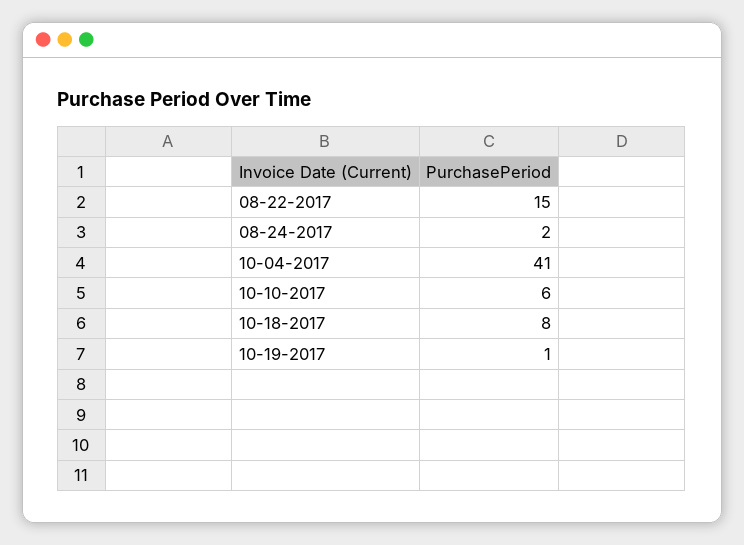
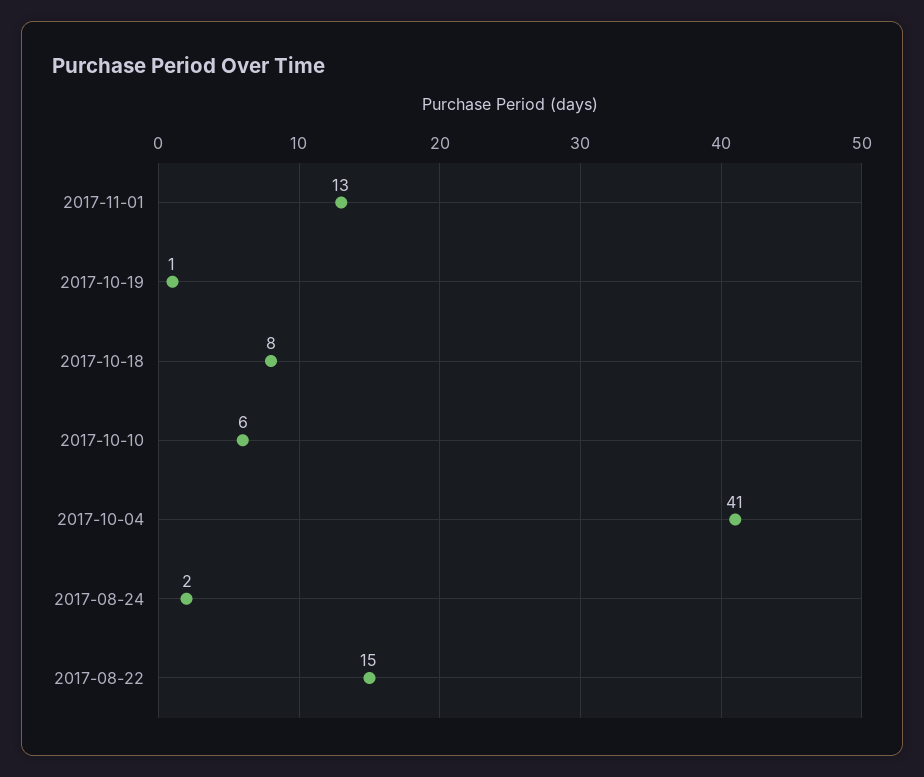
2017-11-01: none -> 13

